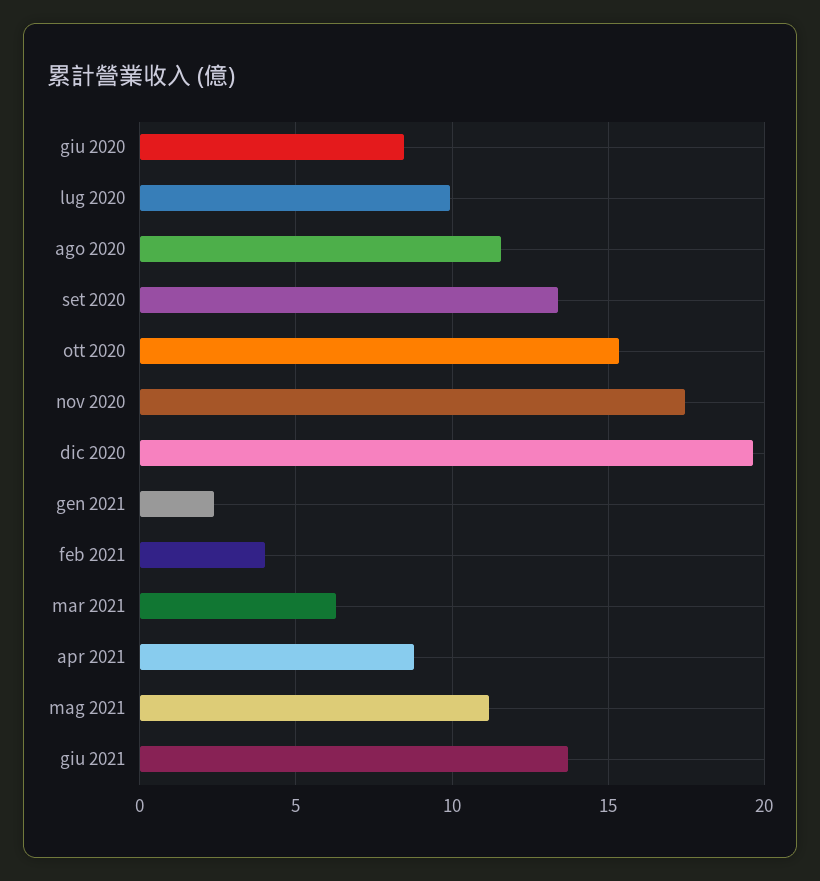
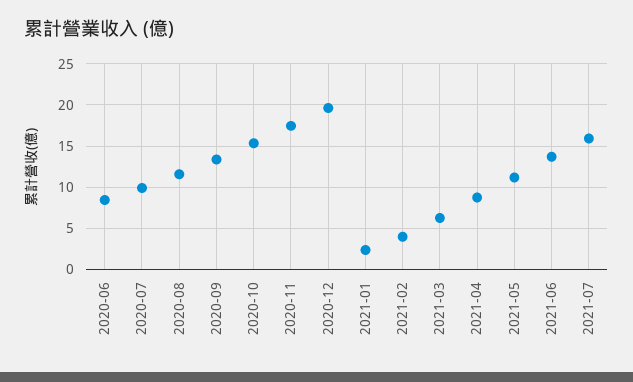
2021-07: none -> 16

